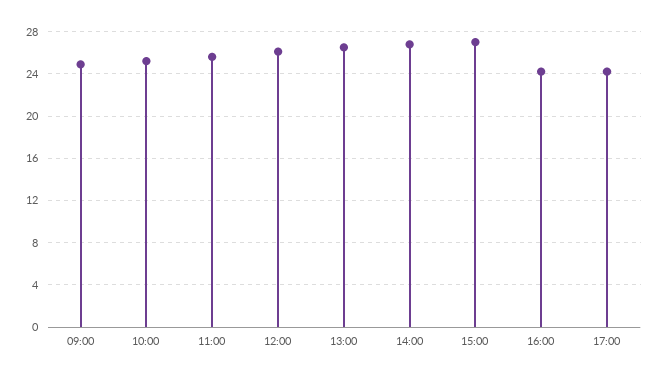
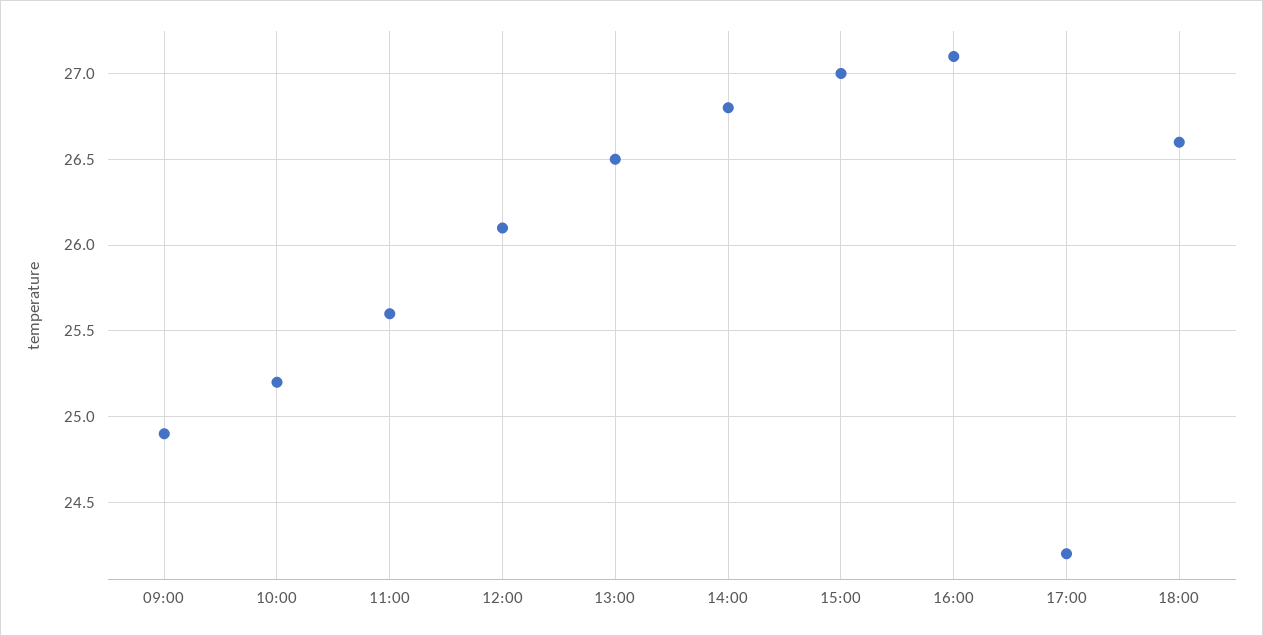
16:00: 24 -> 27.1
18:00: none -> 26.6

